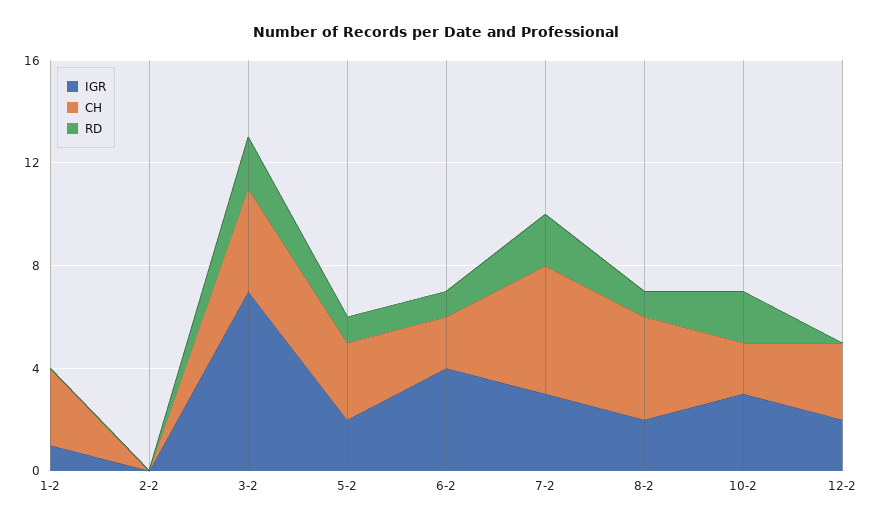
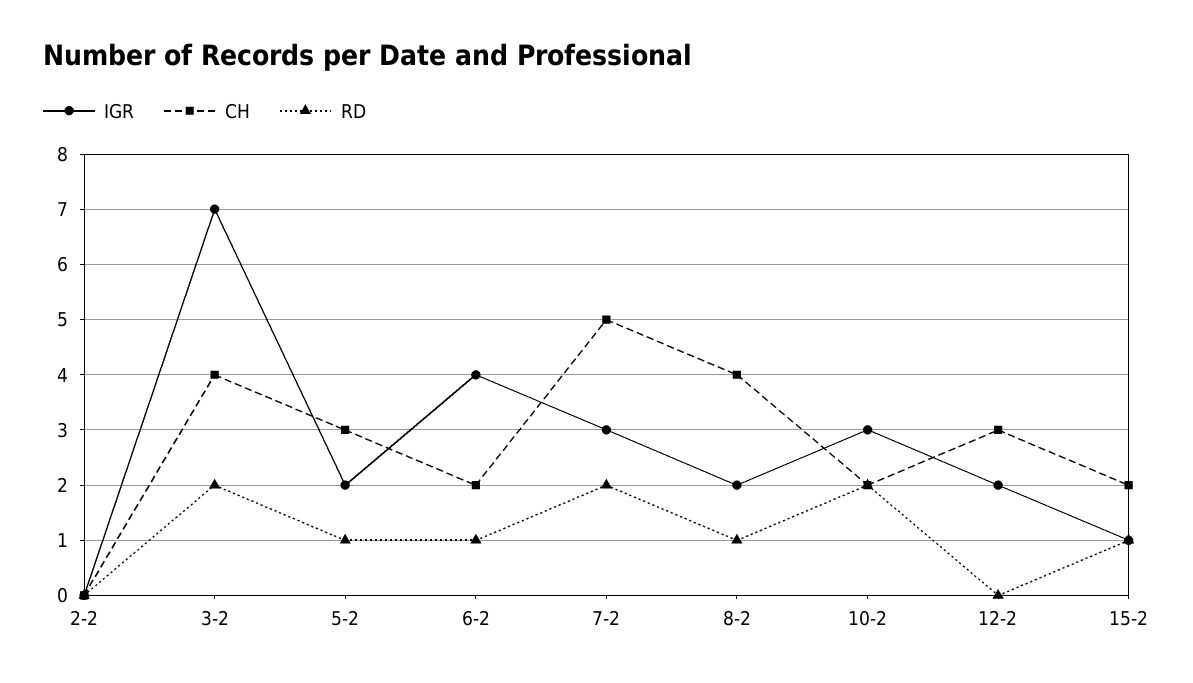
IGR, 1-2: 1 -> none
CH, 1-2: 3 -> none
RD, 1-2: 0 -> none
IGR, 15-2: none -> 1
CH, 15-2: none -> 2
RD, 15-2: none -> 1

